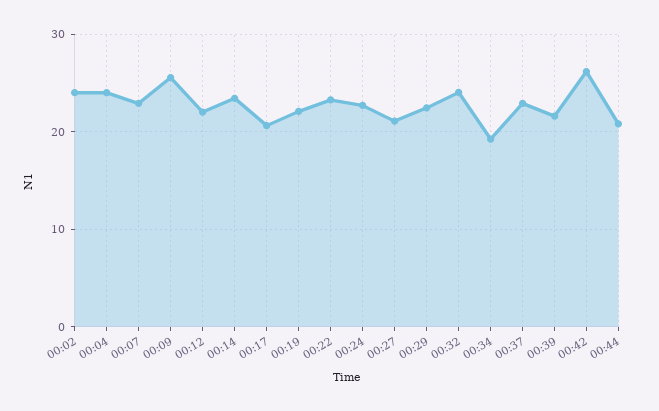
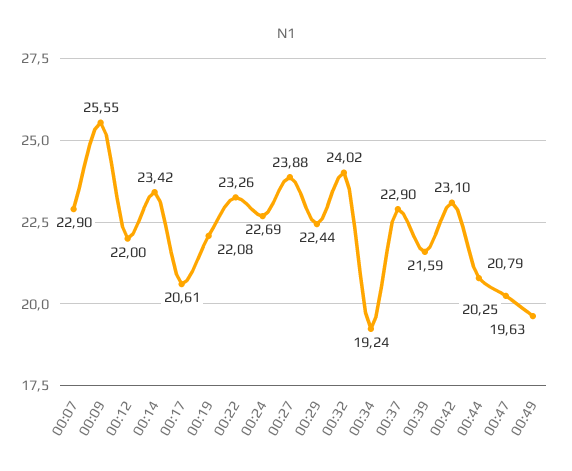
00:02: 24 -> none
00:04: 24 -> none
00:27: 21 -> 23.88
00:42: 26 -> 23.1
00:47: none -> 20.25
00:49: none -> 19.63

